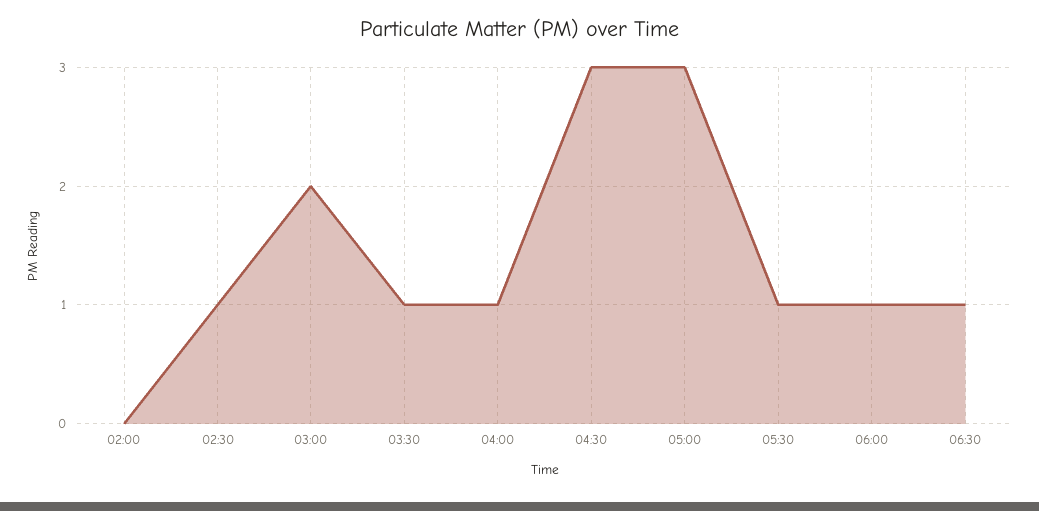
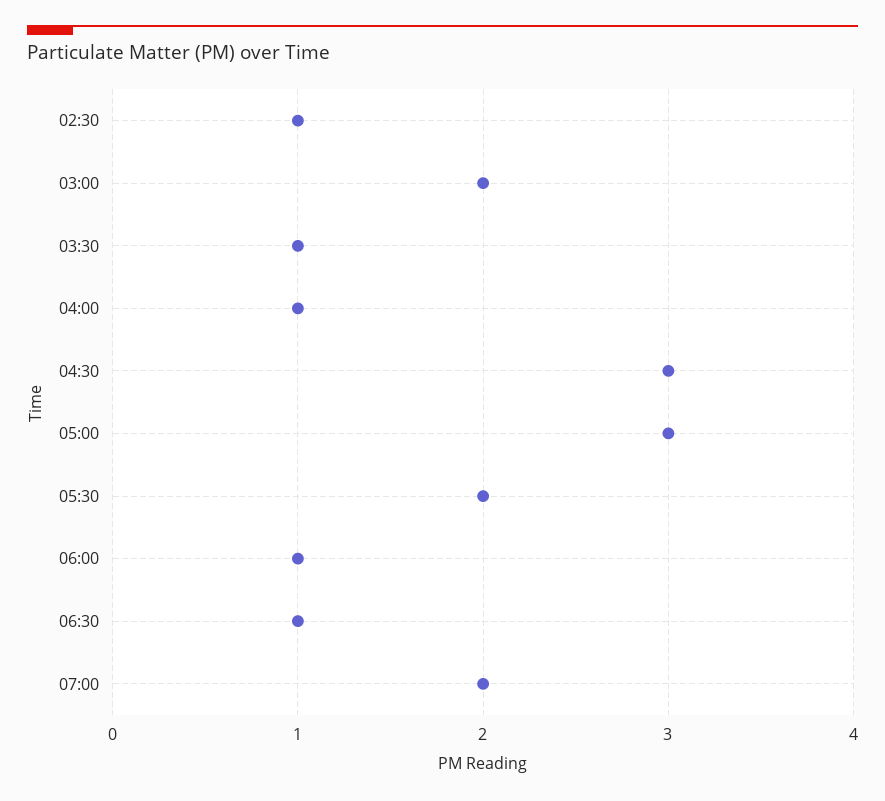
02:00: 0 -> none
05:30: 1 -> 2
07:00: none -> 2

